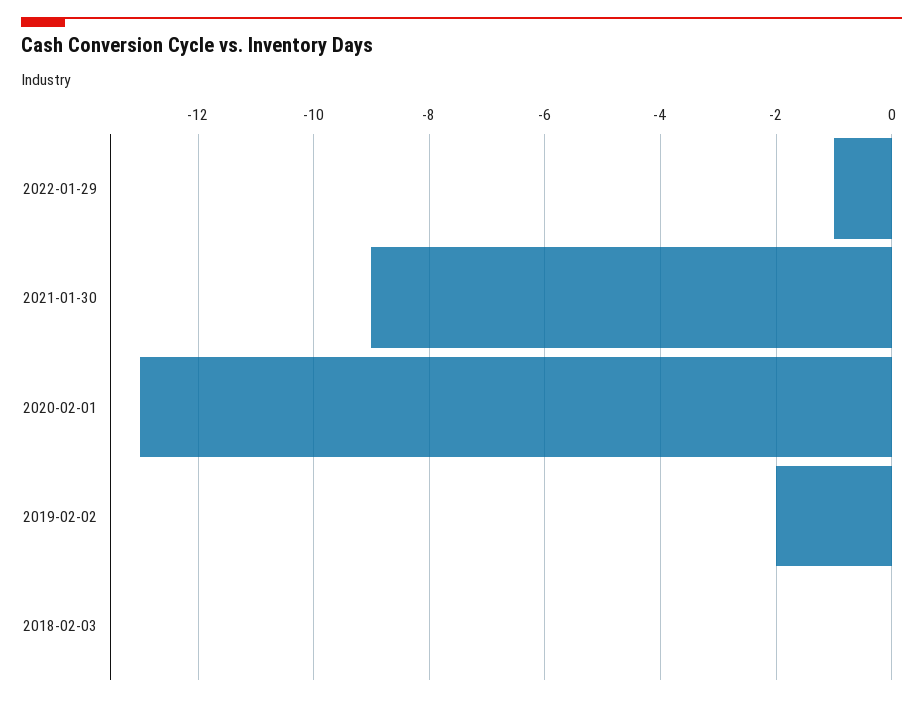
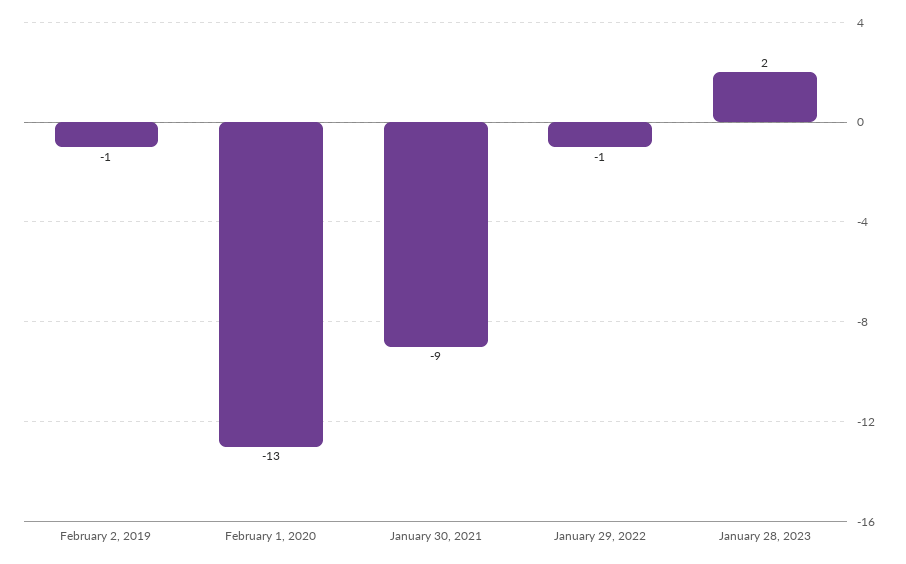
2019-02-02: -2 -> -1
2018-02-03: 0 -> none
January 28, 2023: none -> 2

